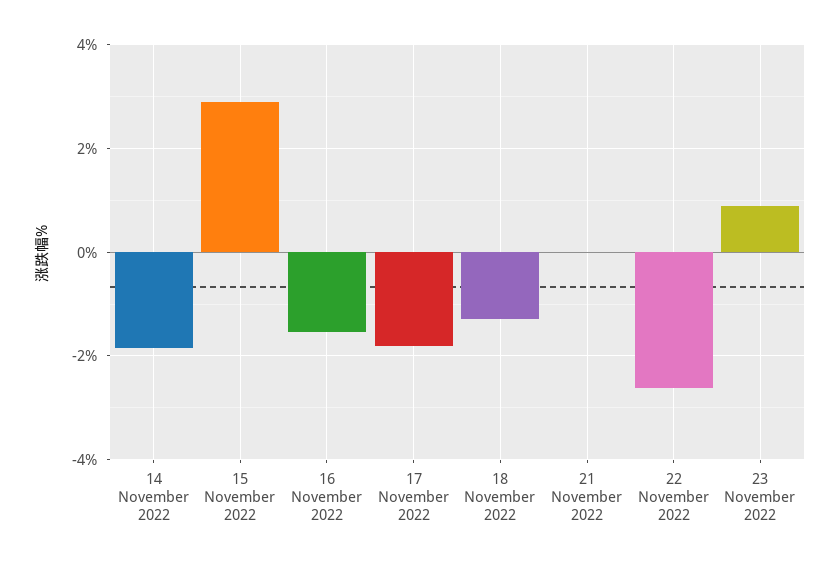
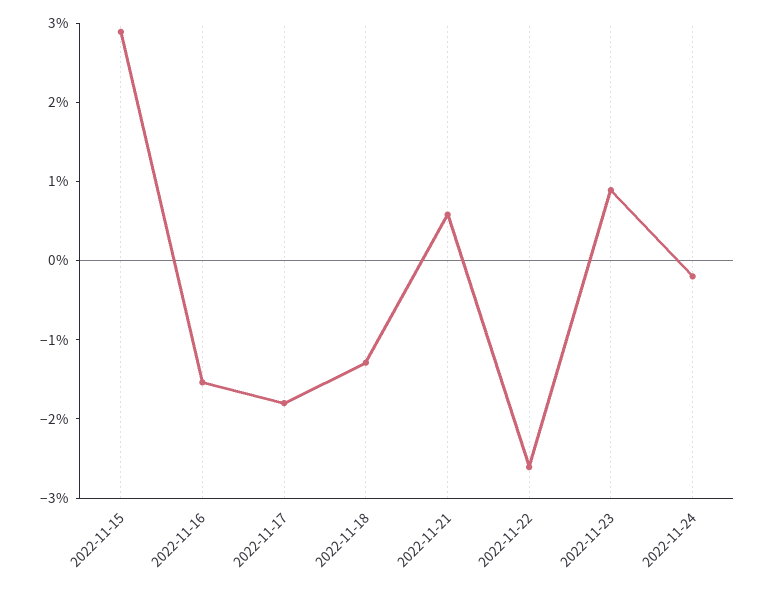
14 November 2022: -1.8 -> none
21 November 2022: 0 -> 0.6
2022-11-24: none -> -0.2

